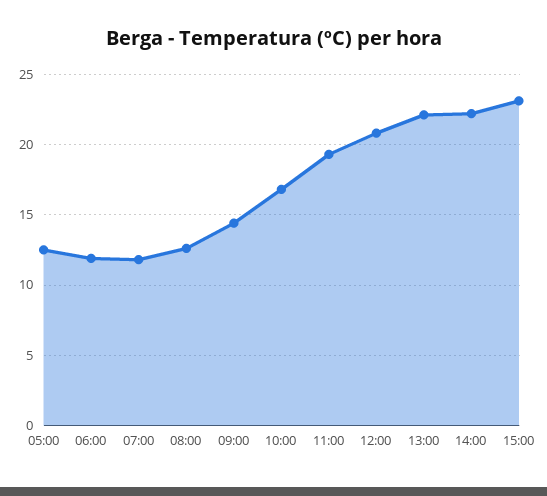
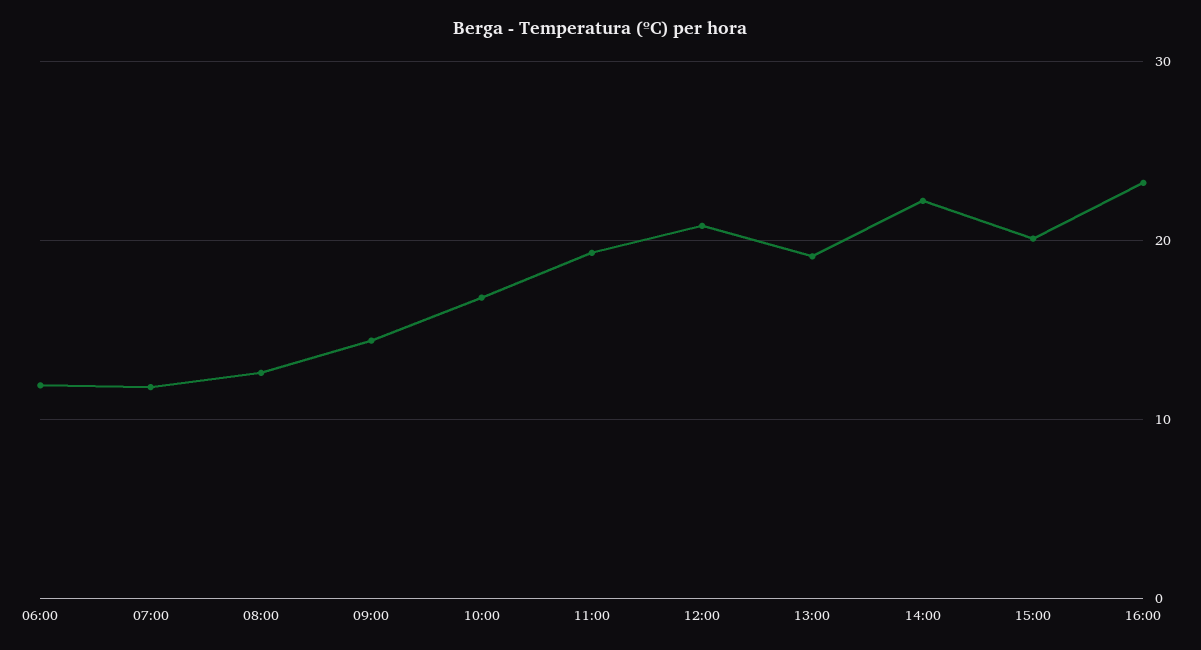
05:00: 12.5 -> none
13:00: 22 -> 19
15:00: 23 -> 20
16:00: none -> 23

